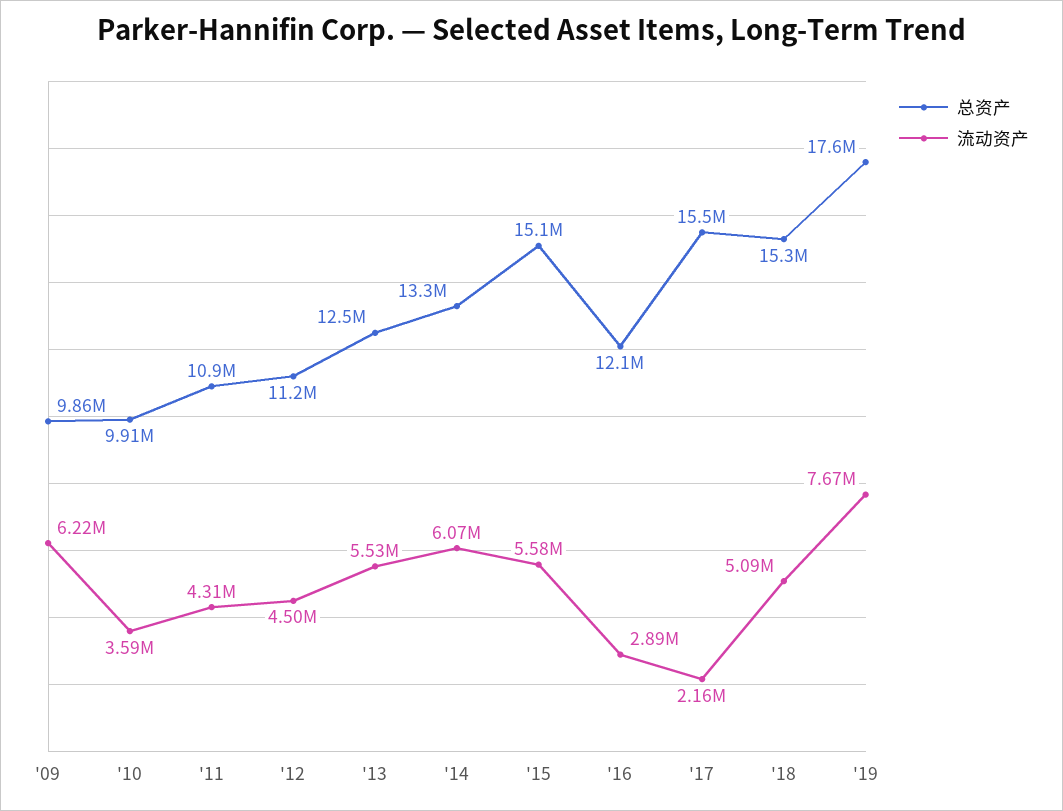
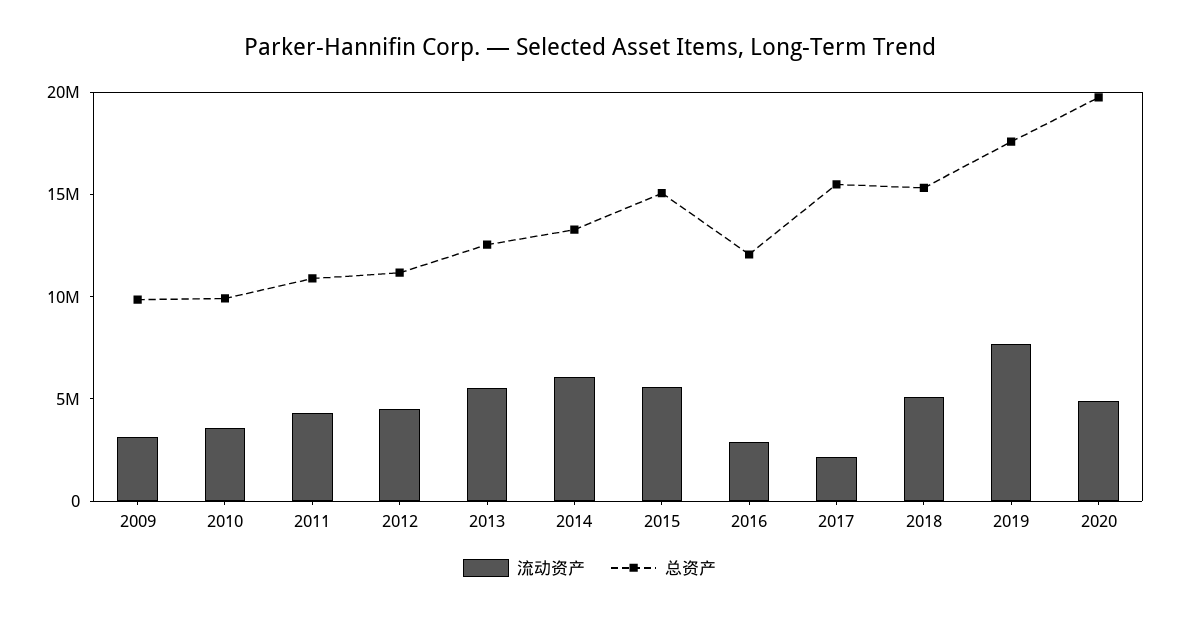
流动资产, '09: 6220000 -> 3000000
流动资产, 2020: none -> 5000000
总资产, 2020: none -> 20000000

